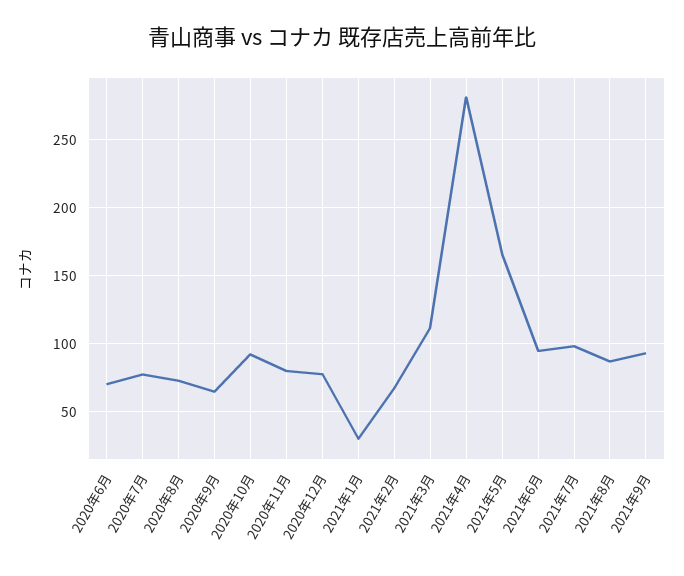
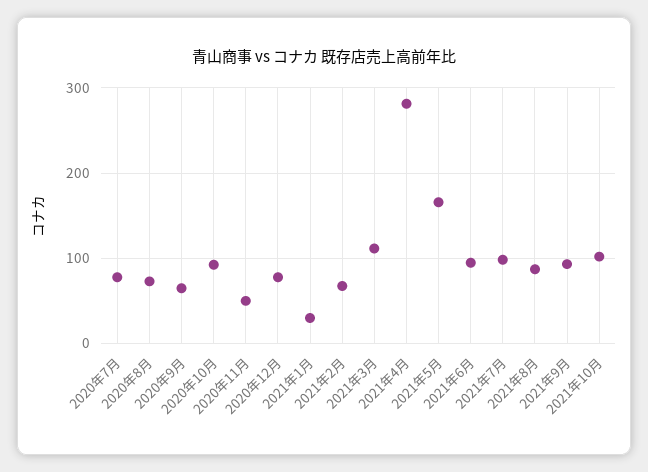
2020年6月: 70 -> none
2020年11月: 80 -> 50
2021年10月: none -> 100

